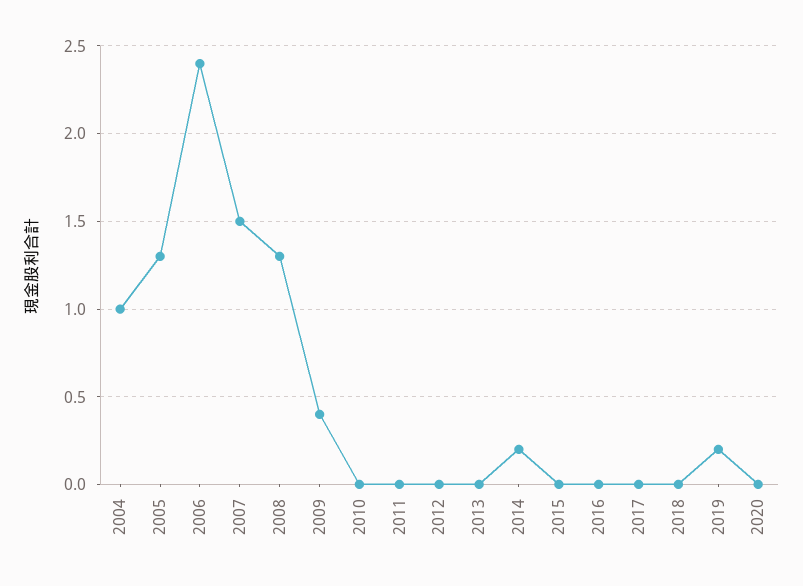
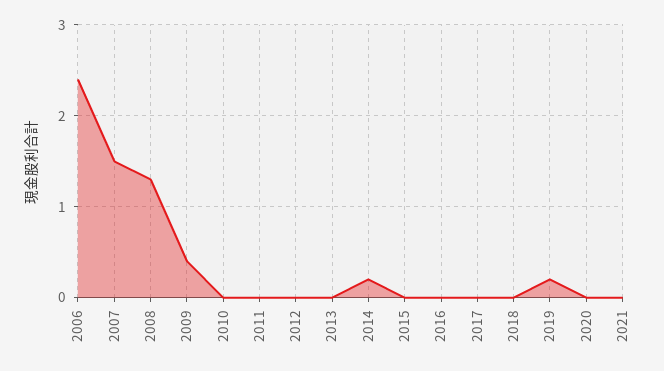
2004: 1 -> none
2005: 1.3 -> none
2021: none -> 0

